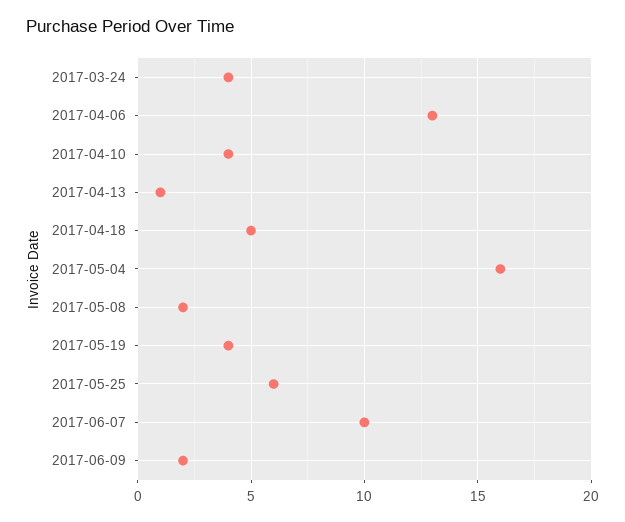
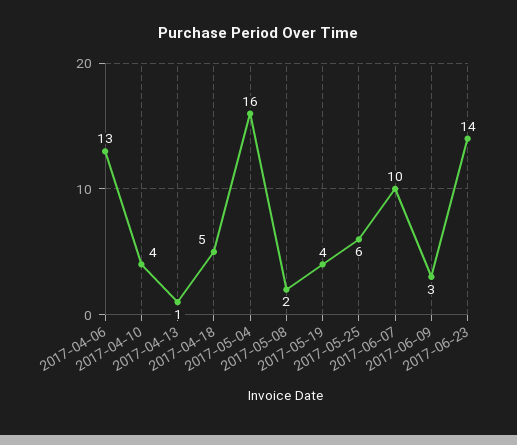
2017-03-24: 4 -> none
2017-06-09: 2 -> 3
2017-06-23: none -> 14

